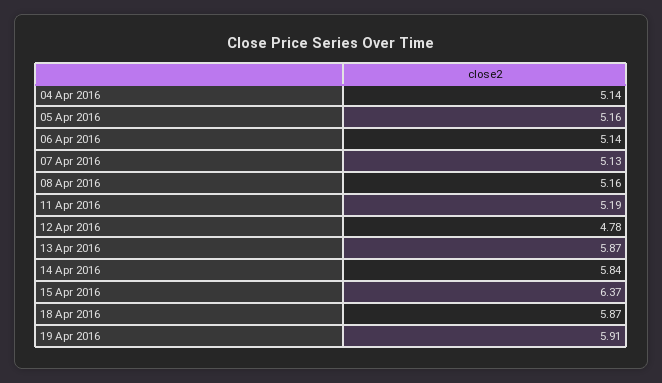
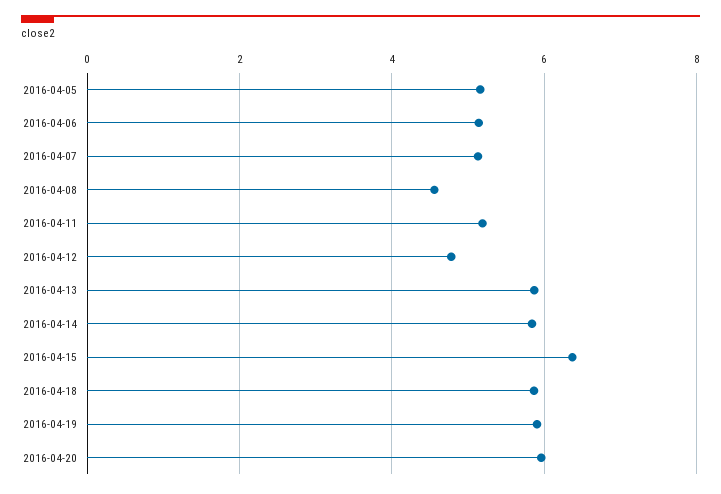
04 Apr 2016: 5.14 -> none
08 Apr 2016: 5.16 -> 4.6
2016-04-20: none -> 6

